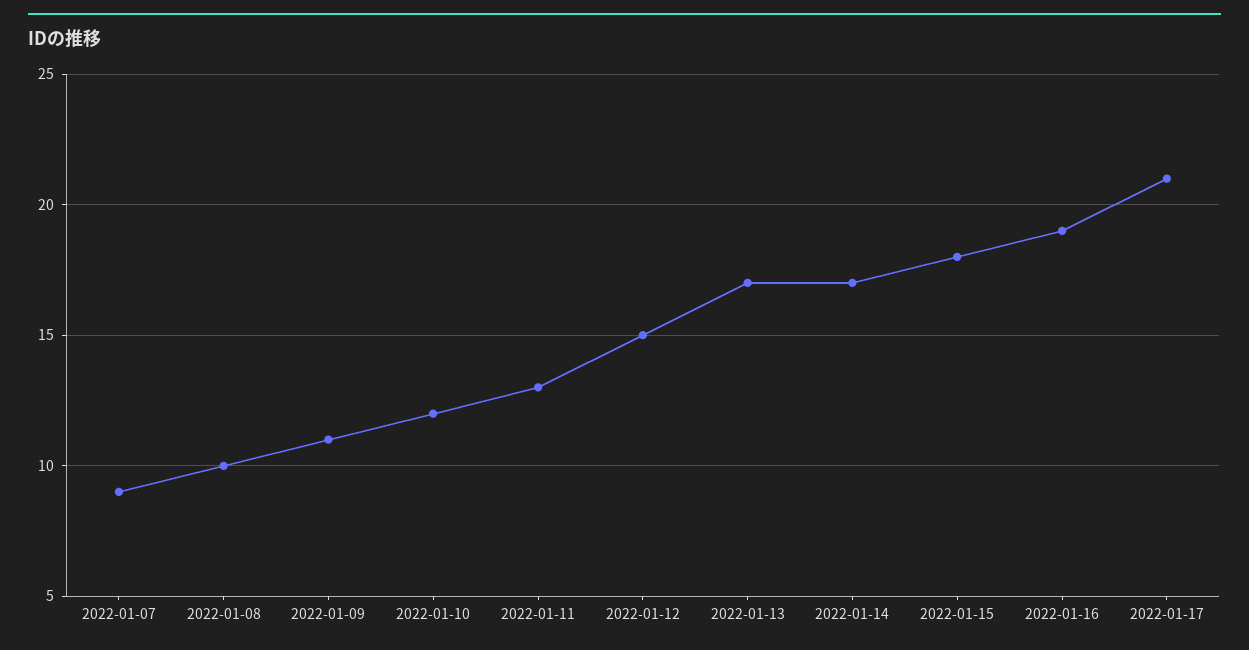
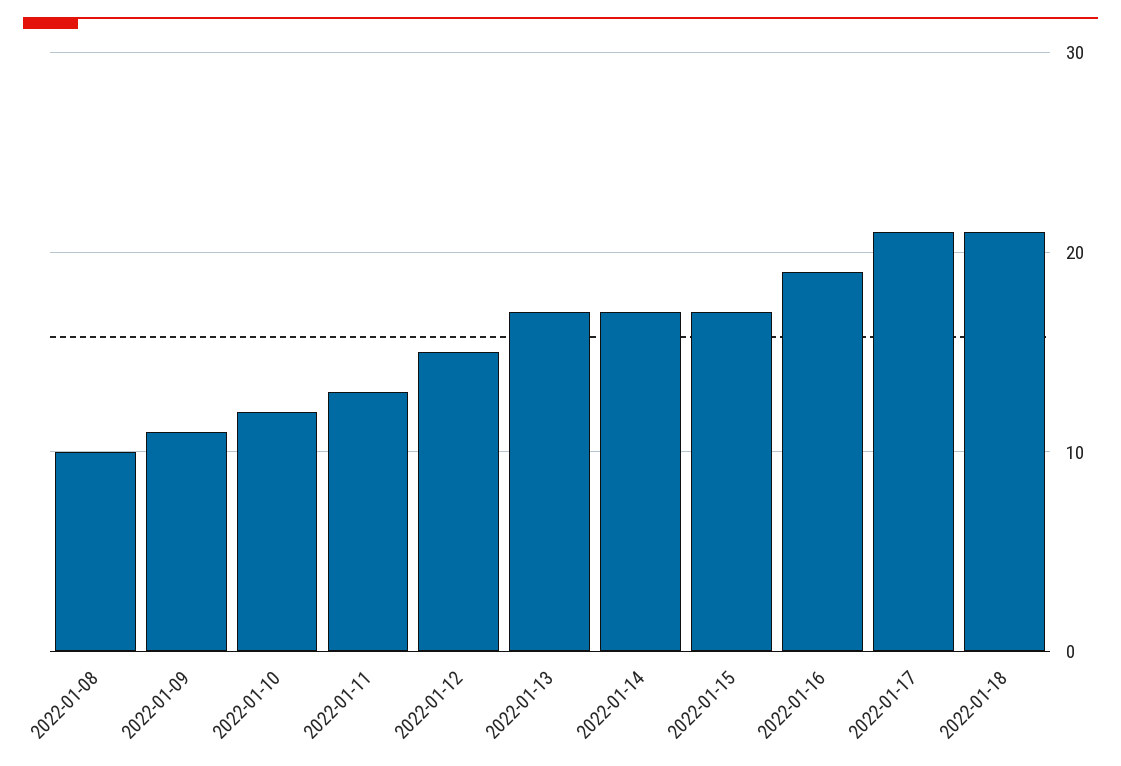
2022-01-07: 9 -> none
2022-01-15: 18 -> 17
2022-01-18: none -> 21

